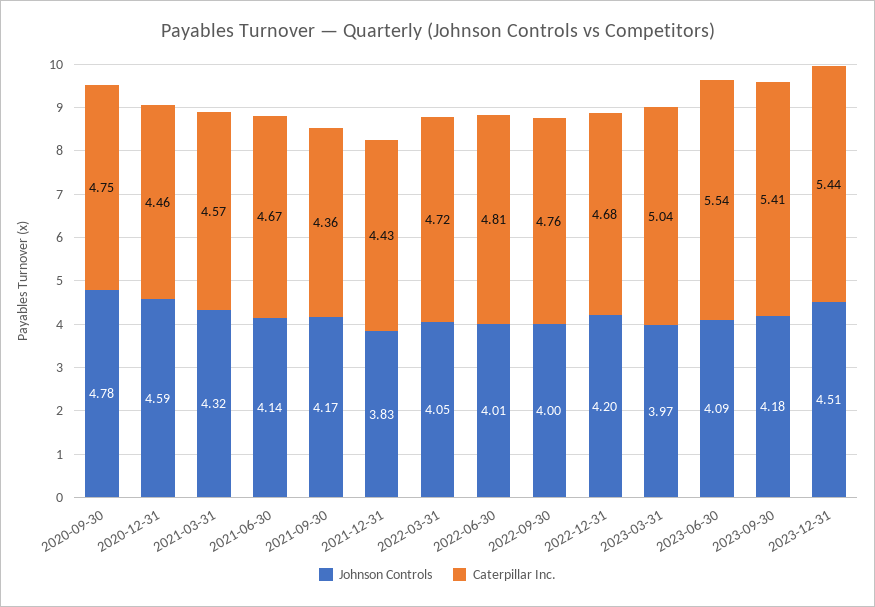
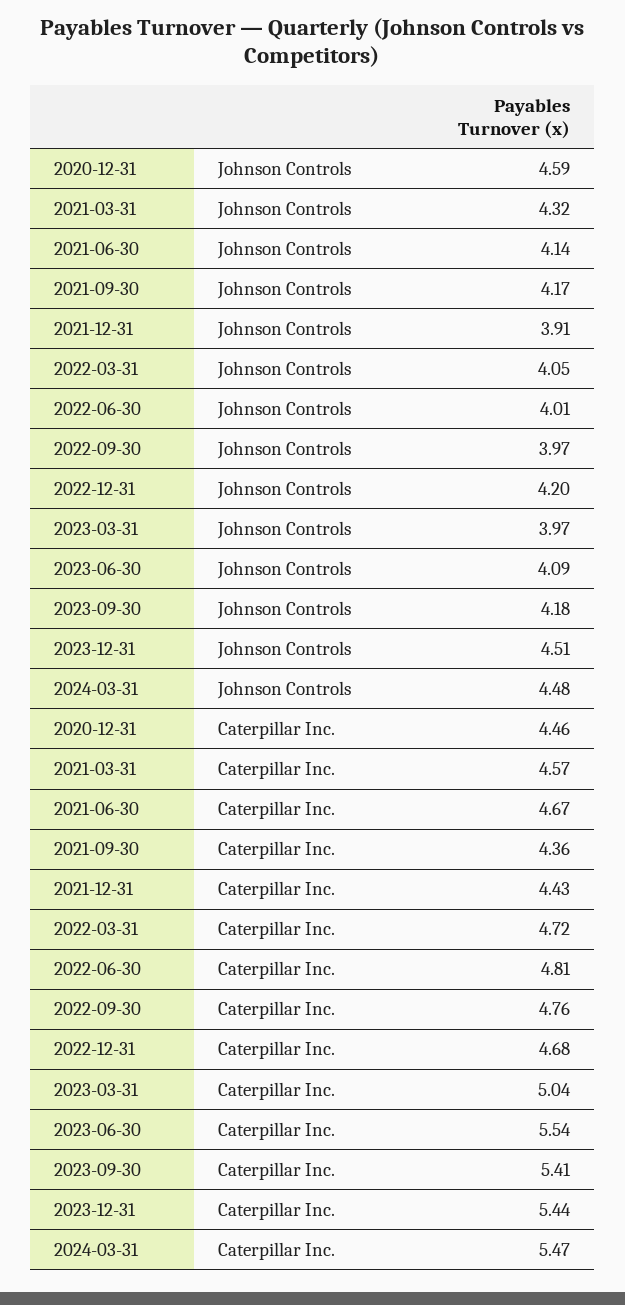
Johnson Controls, 2020-09-30: 4.78 -> none
Caterpillar Inc., 2020-09-30: 4.75 -> none
Johnson Controls, 2021-12-31: 3.83 -> 3.91
Johnson Controls, 2022-09-30: 4 -> 3.97
Johnson Controls, 2024-03-31: none -> 4.48
Caterpillar Inc., 2024-03-31: none -> 5.47

